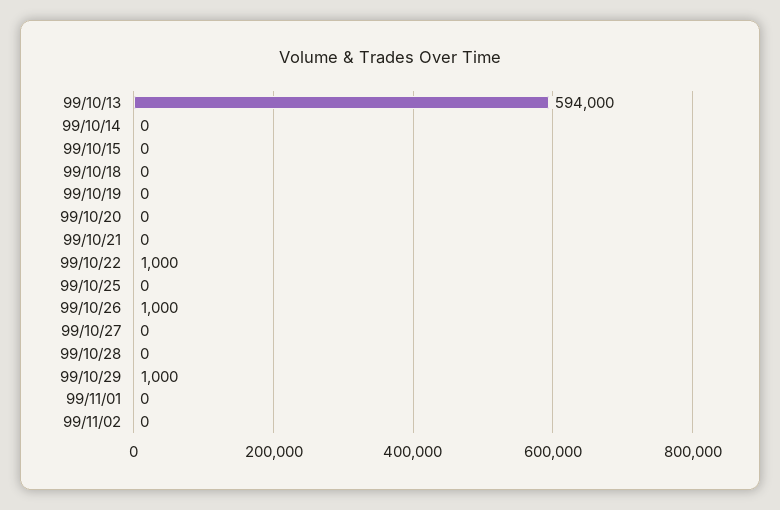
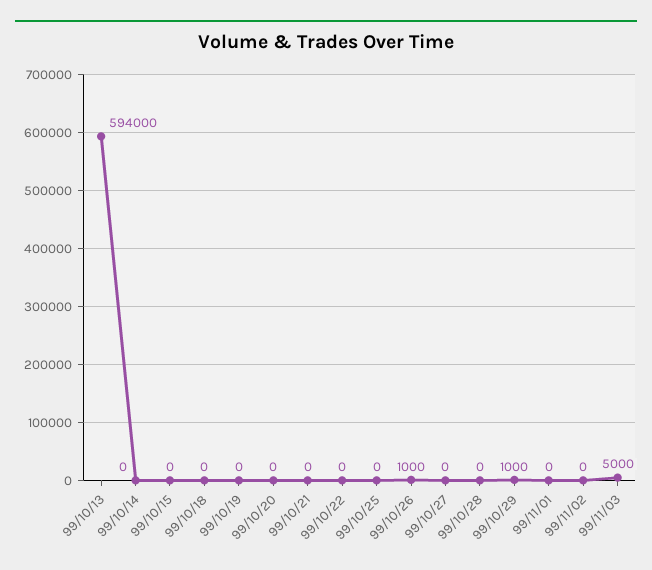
99/10/22: 1000 -> 0
99/11/03: none -> 5000

